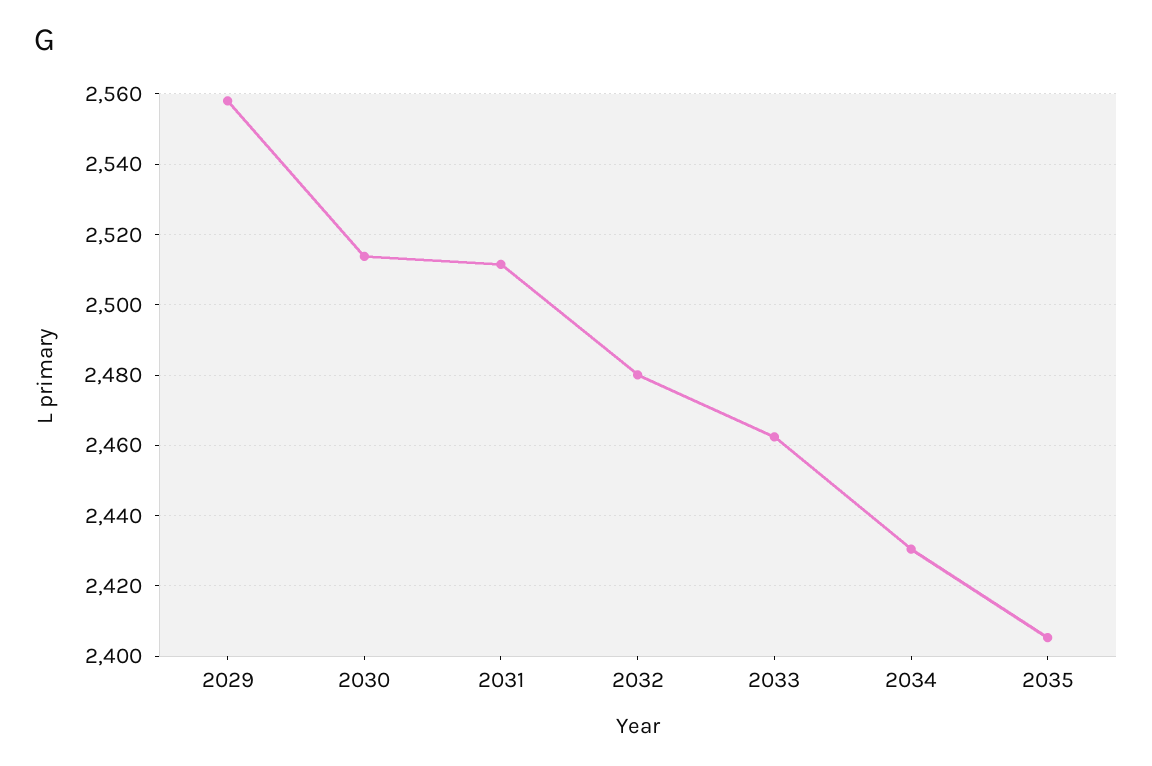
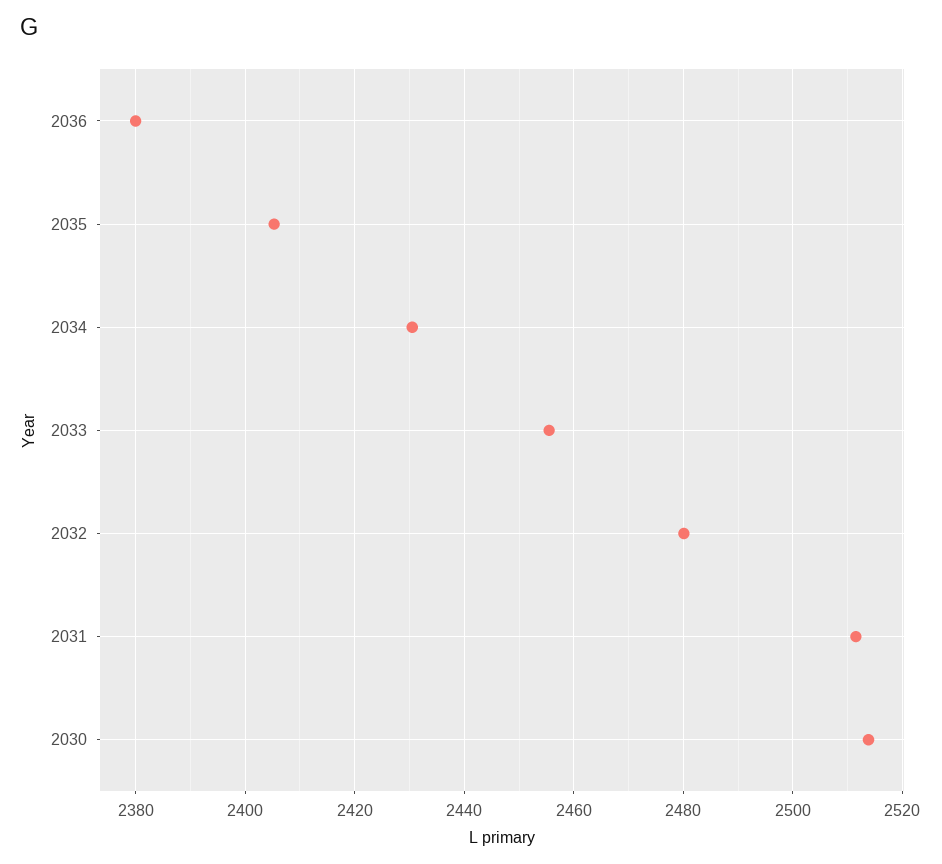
2029: 2558 -> none
2033: 2462 -> 2456
2036: none -> 2380

